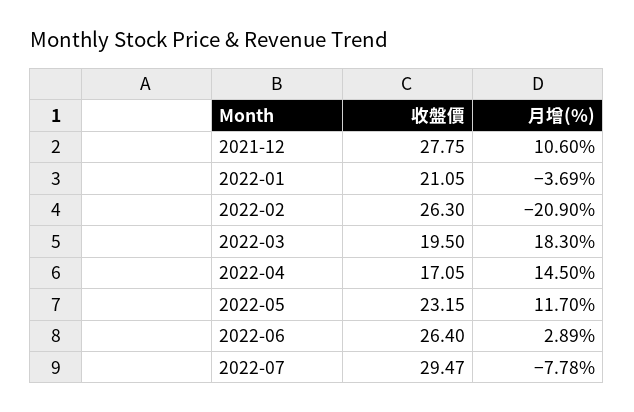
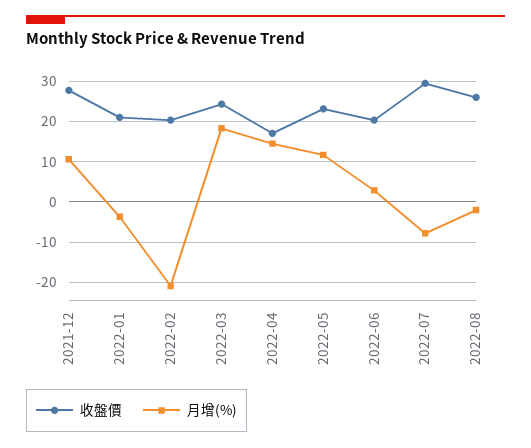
收盤價, 2022-02: 26.3 -> 20
收盤價, 2022-03: 19.5 -> 24
收盤價, 2022-06: 26.4 -> 20
收盤價, 2022-08: none -> 26
月增(%), 2022-08: none -> -2

